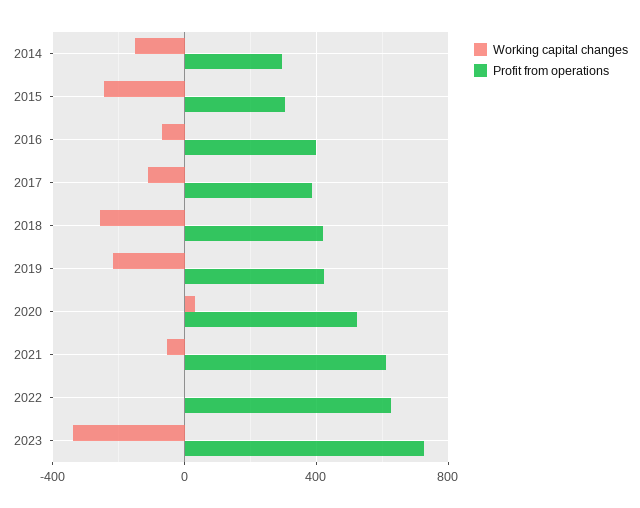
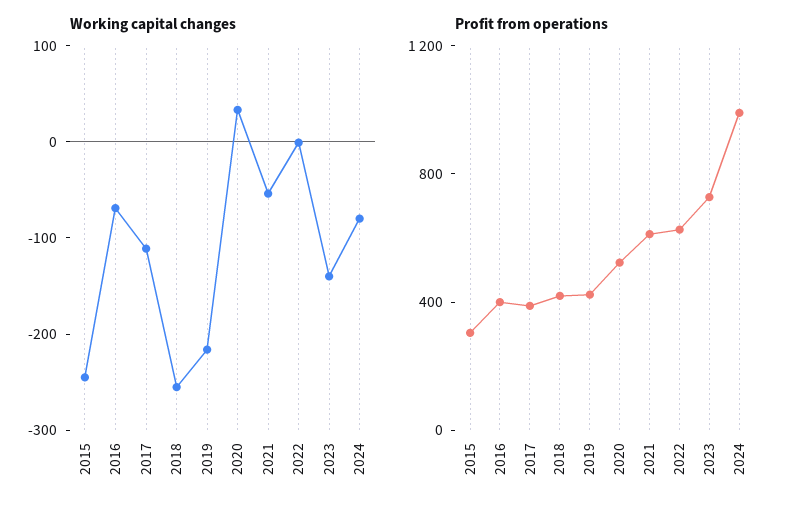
Working capital changes, 2014: -150 -> none
Profit from operations, 2014: 300 -> none
Working capital changes, 2023: -350 -> -140
Working capital changes, 2024: none -> -80
Profit from operations, 2024: none -> 1000

